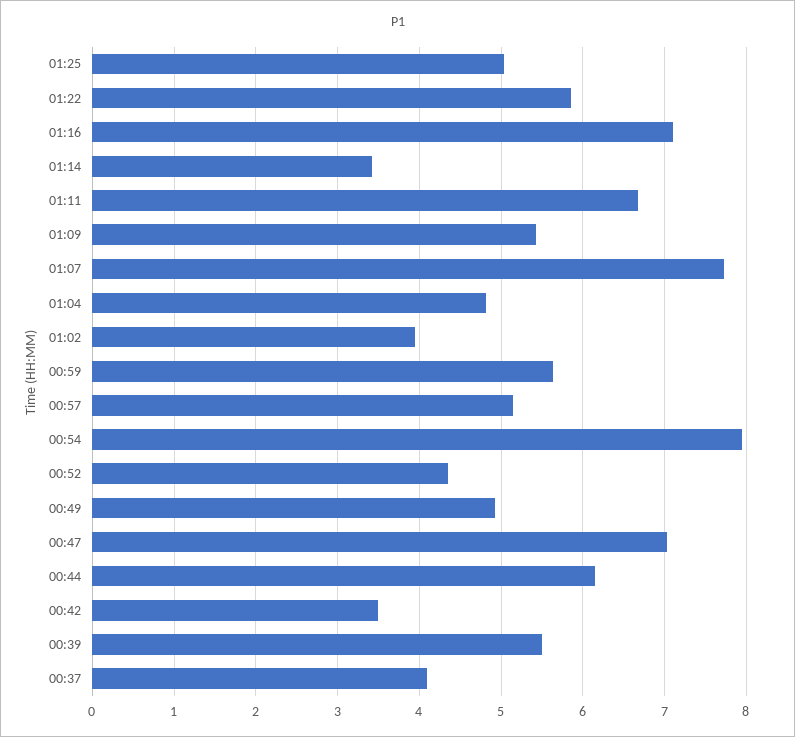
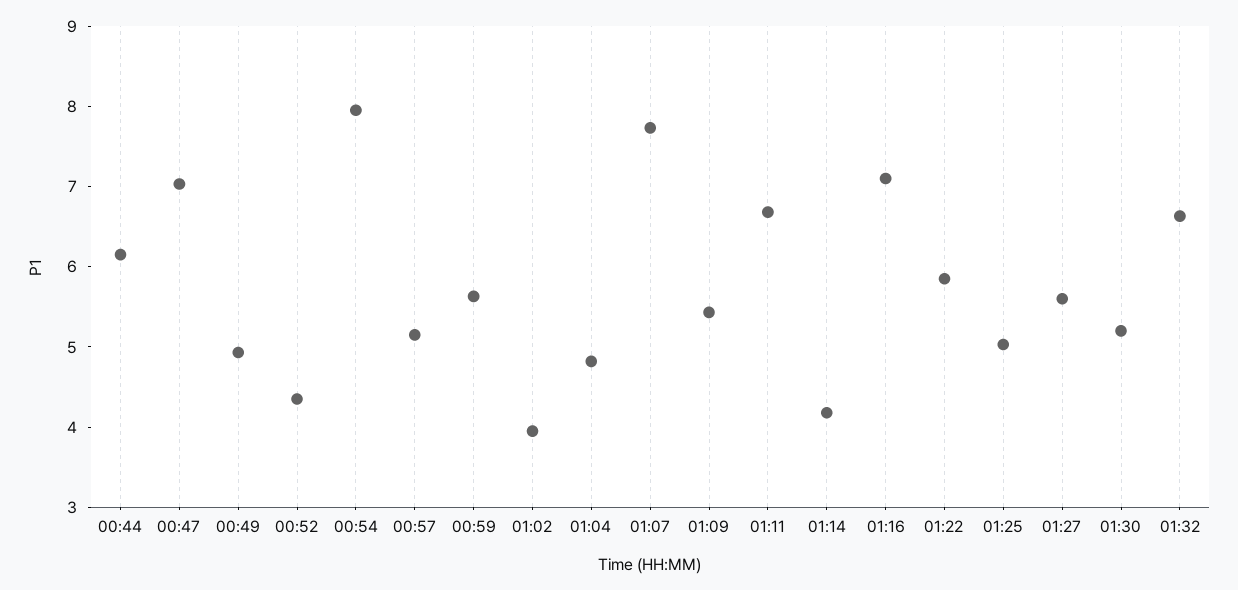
01:14: 3.4 -> 4.2
00:42: 3.5 -> none
00:39: 5.5 -> none
00:37: 4.1 -> none
01:27: none -> 5.6
01:30: none -> 5.2
01:32: none -> 6.6

